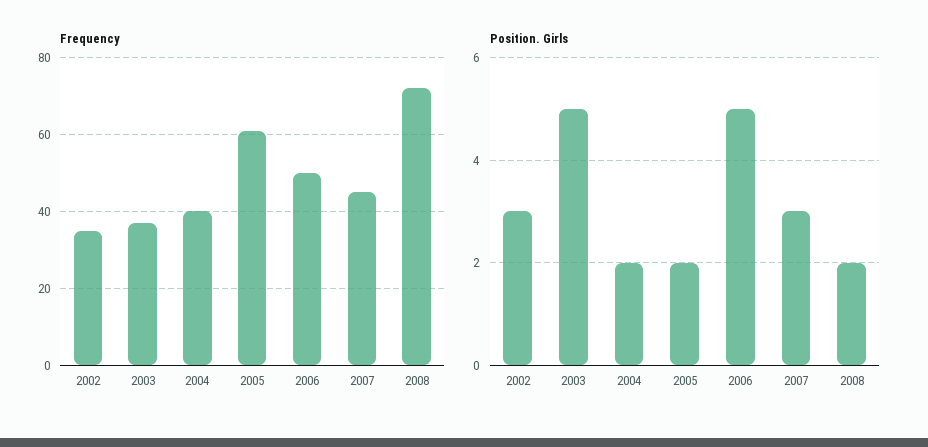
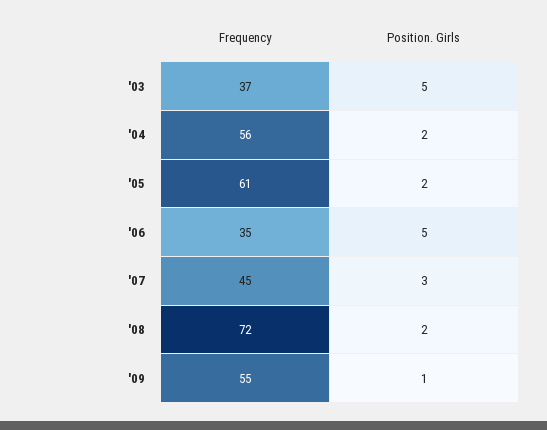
Frequency, 2002: 35 -> none
Frequency, 2004: 40 -> 56
Frequency, 2006: 50 -> 35
Position. Girls, 2002: 3 -> none
Frequency, '09: none -> 55
Position. Girls, '09: none -> 1

